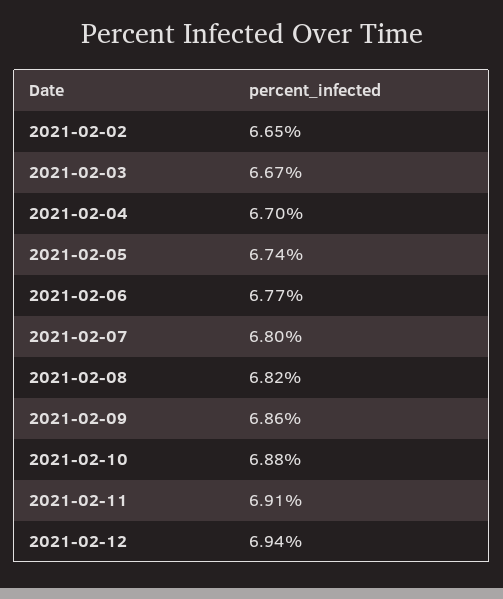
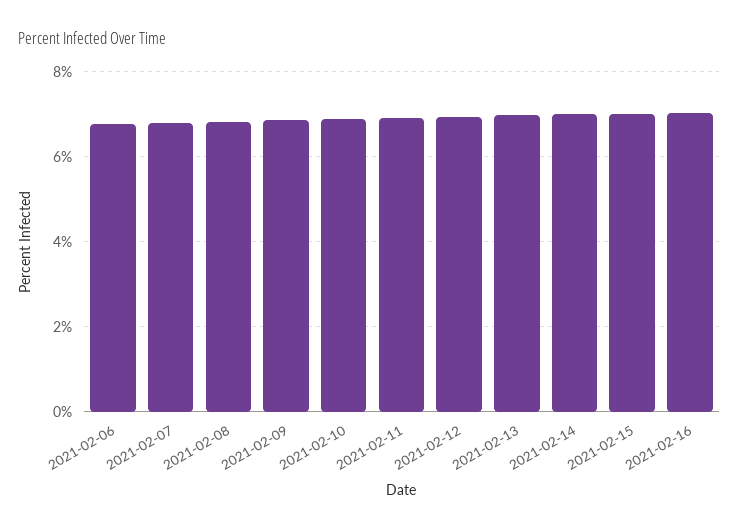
2021-02-02: 6.65 -> none
2021-02-03: 6.67 -> none
2021-02-04: 6.7 -> none
2021-02-05: 6.74 -> none
2021-02-13: none -> 7
2021-02-14: none -> 7
2021-02-15: none -> 7
2021-02-16: none -> 7

